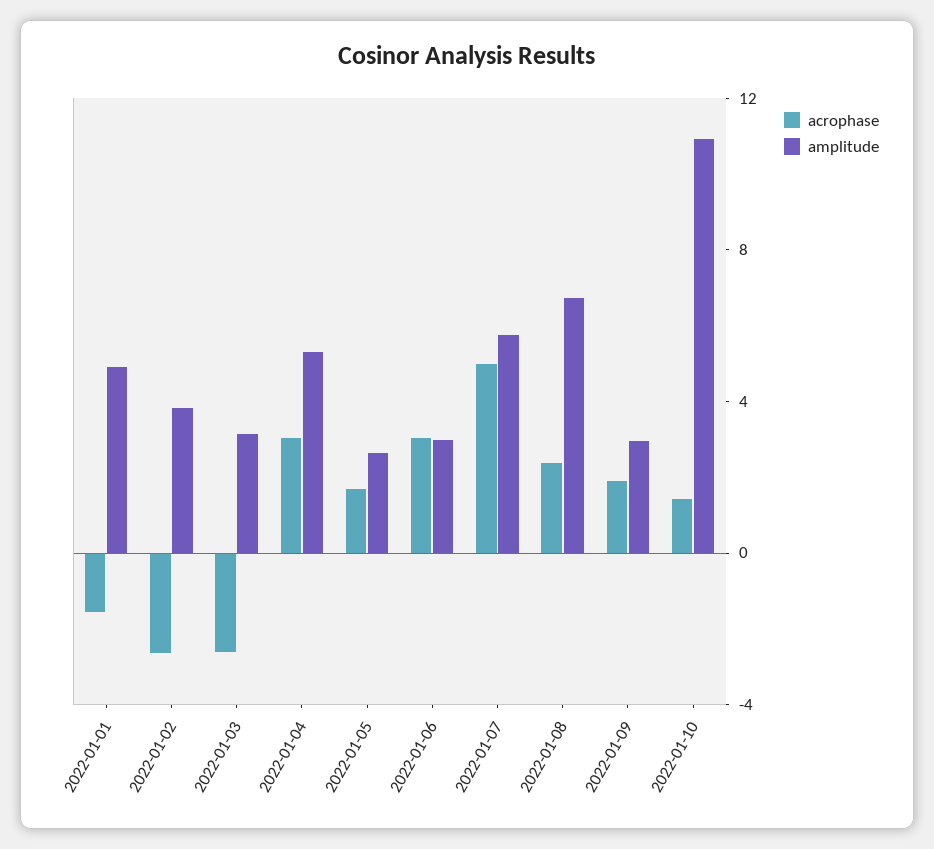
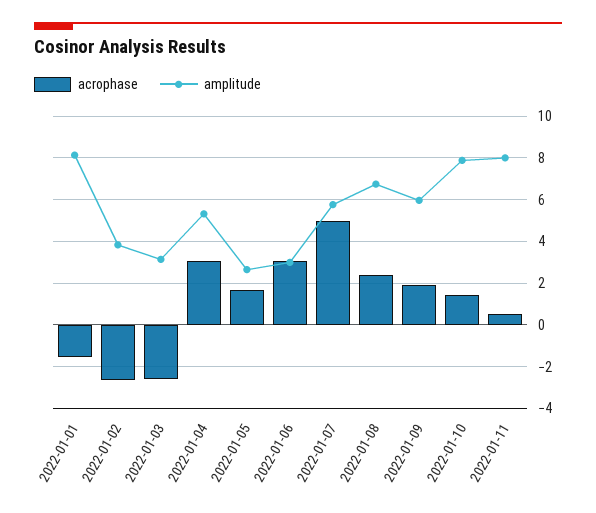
amplitude, 2022-01-01: 5 -> 8
amplitude, 2022-01-09: 3 -> 6
amplitude, 2022-01-10: 11 -> 8
acrophase, 2022-01-11: none -> 0.5
amplitude, 2022-01-11: none -> 8

